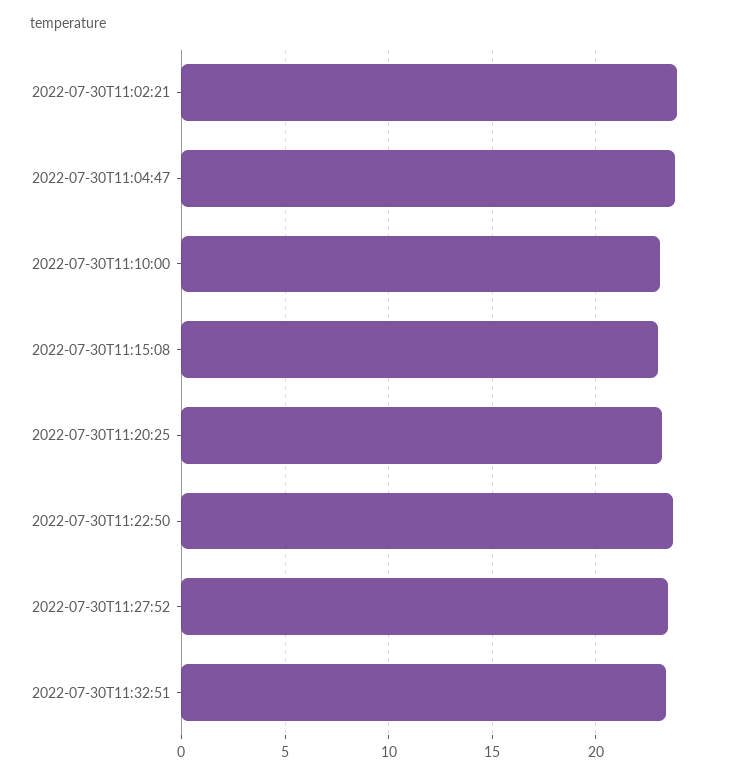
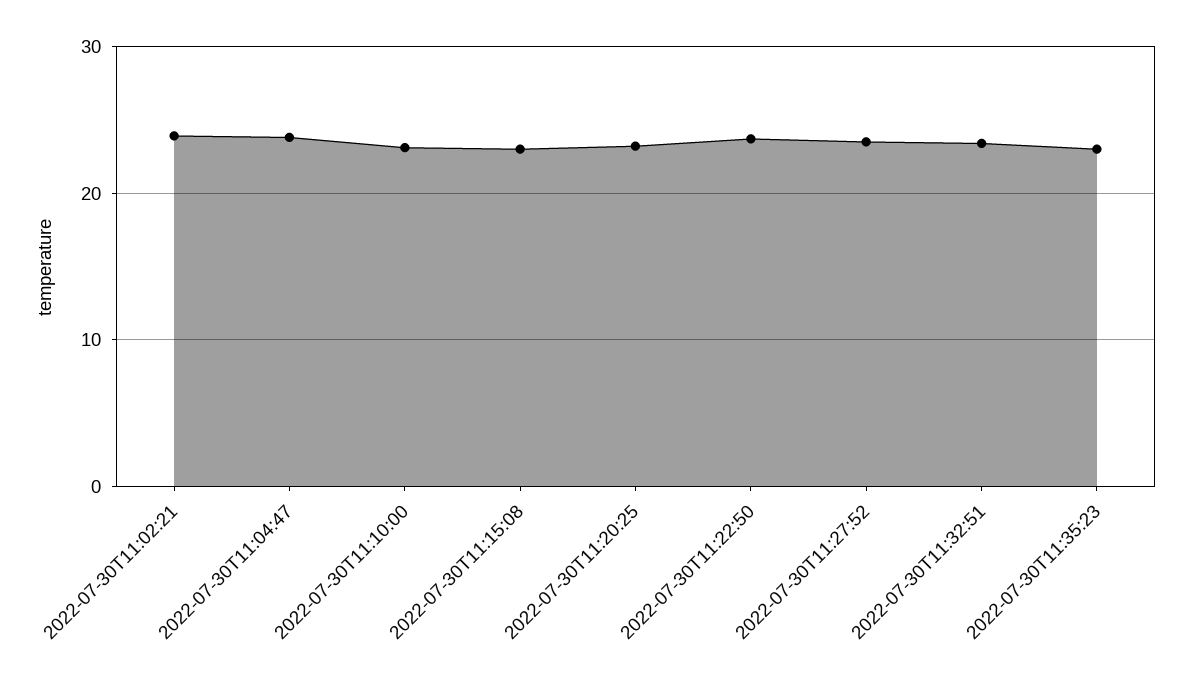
2022-07-30T11:35:23: none -> 23

